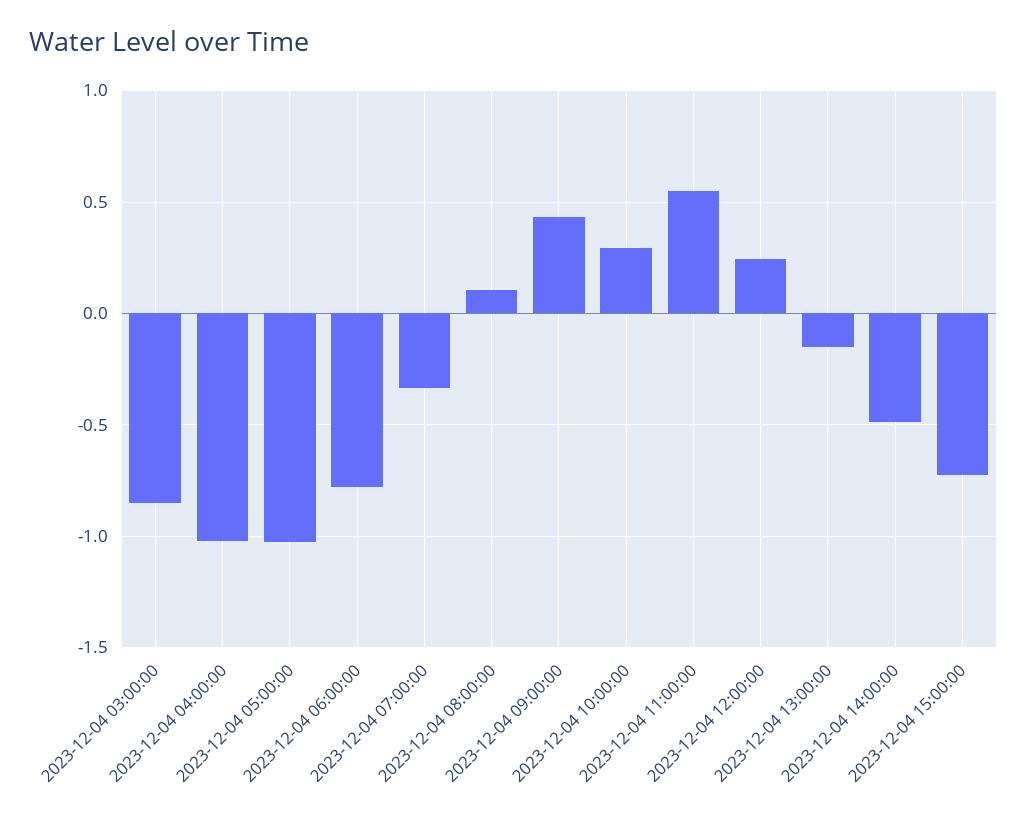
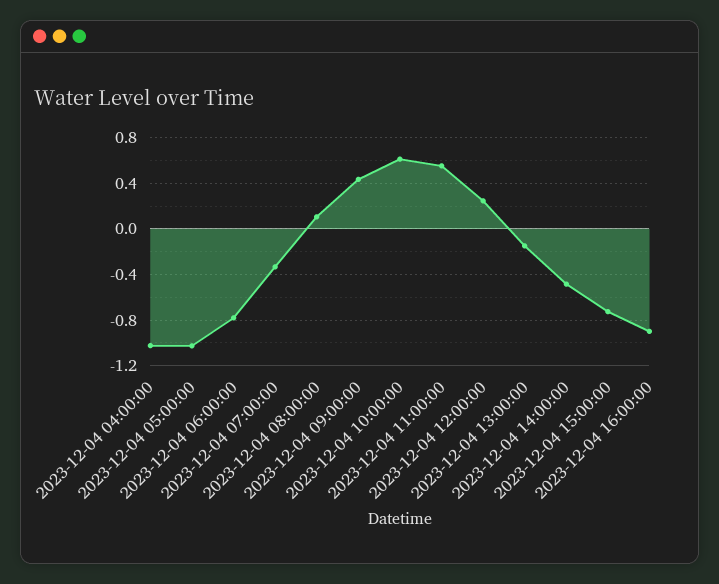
2023-12-04 03:00:00: -0.85 -> none
2023-12-04 10:00:00: 0.3 -> 0.6
2023-12-04 16:00:00: none -> -0.9

